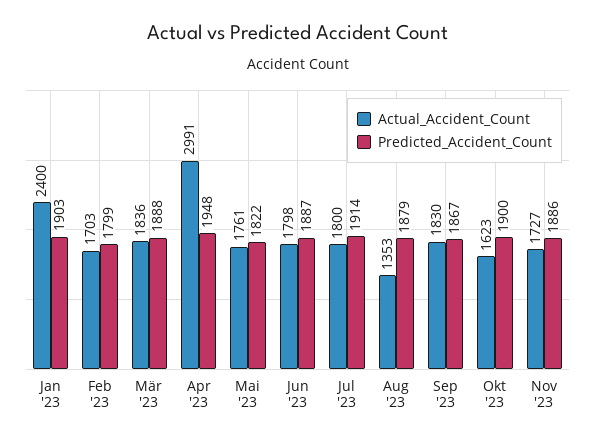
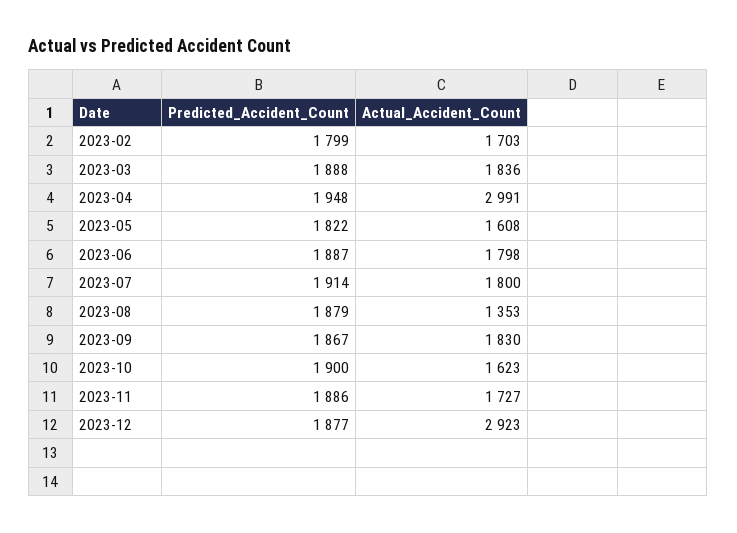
Actual_Accident_Count, Jan '23: 2400 -> none
Predicted_Accident_Count, Jan '23: 1903 -> none
Actual_Accident_Count, Mai '23: 1761 -> 1608
Predicted_Accident_Count, 2023-12: none -> 1877
Actual_Accident_Count, 2023-12: none -> 2923

